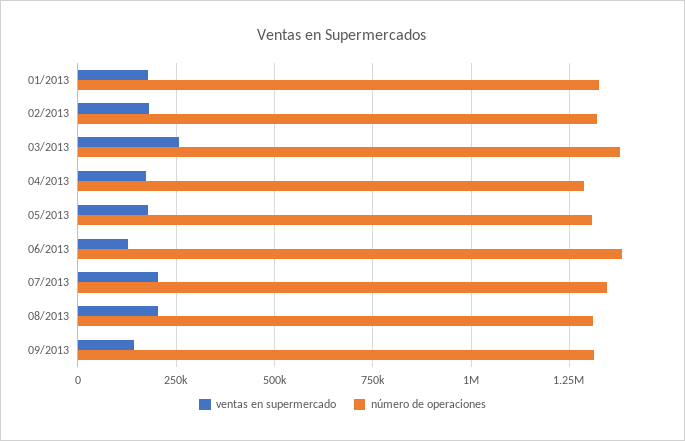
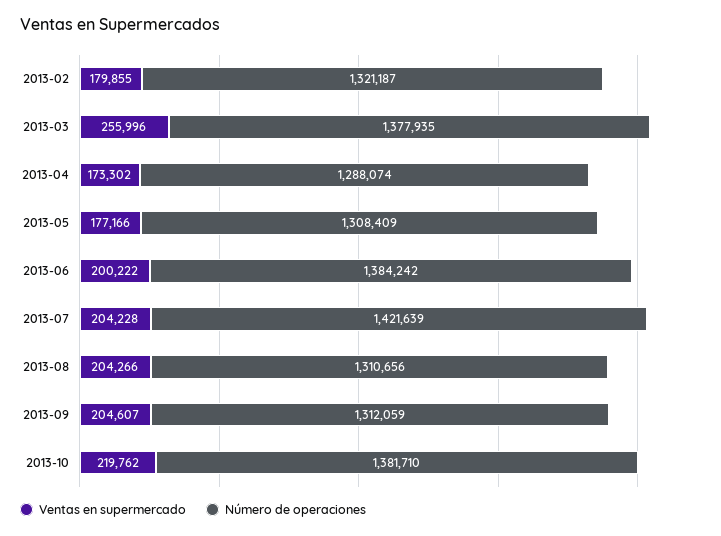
ventas en supermercado, 01/2013: 175000 -> none
número de operaciones, 01/2013: 1325000 -> none
ventas en supermercado, 06/2013: 125000 -> 200222
número de operaciones, 07/2013: 1350000 -> 1421639
ventas en supermercado, 09/2013: 150000 -> 204607
ventas en supermercado, 2013-10: none -> 219762
número de operaciones, 2013-10: none -> 1381710

